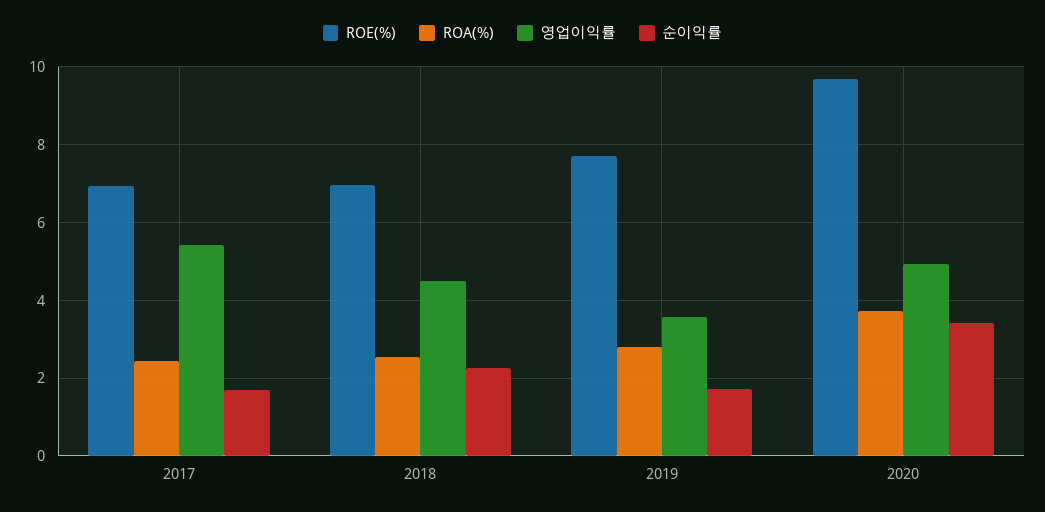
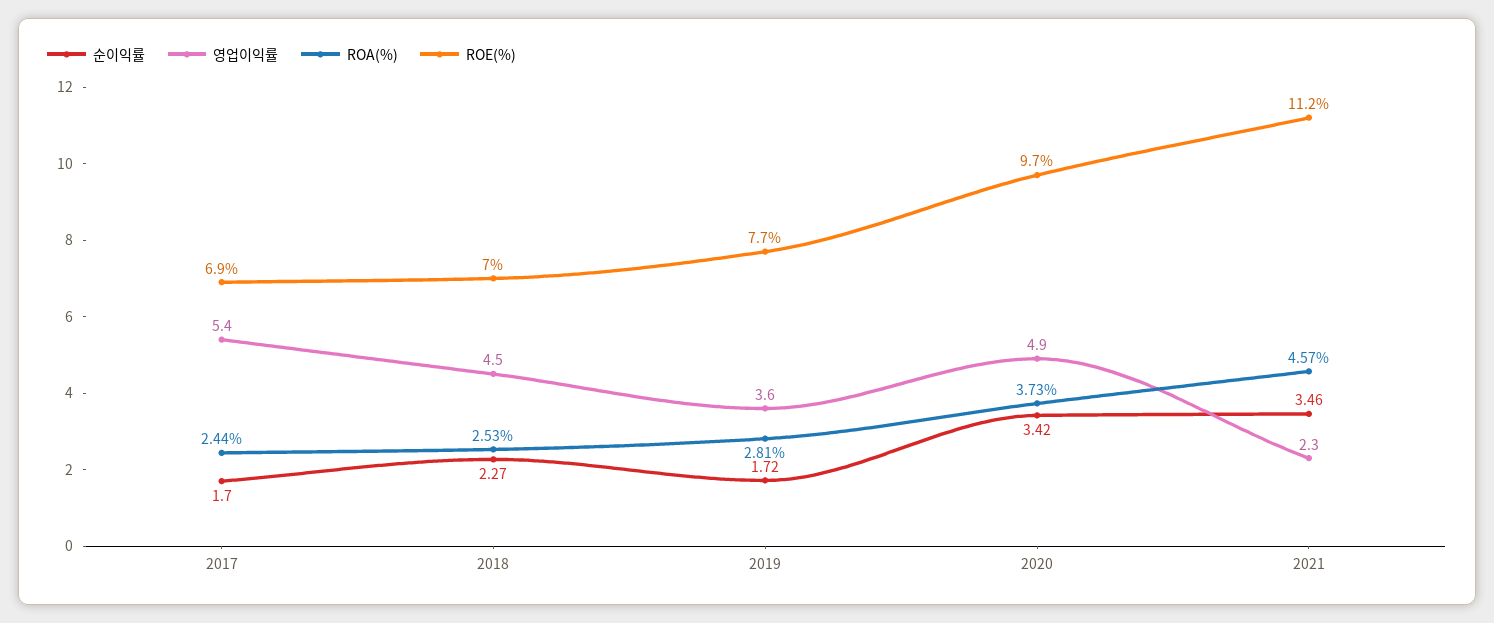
순이익률, 2021: none -> 3.46
영업이익률, 2021: none -> 2.3
ROA(%), 2021: none -> 4.57
ROE(%), 2021: none -> 11.2

